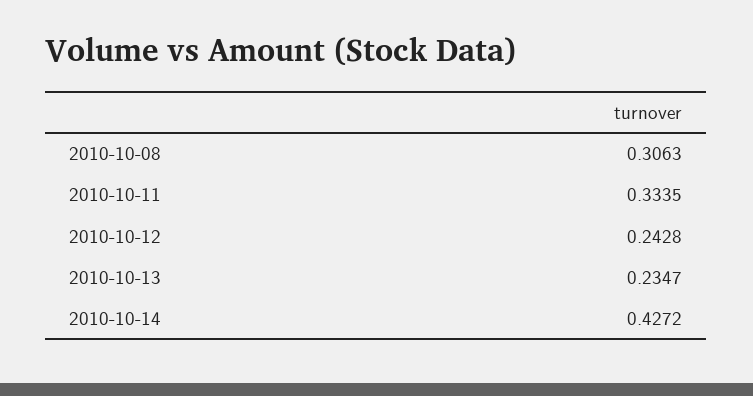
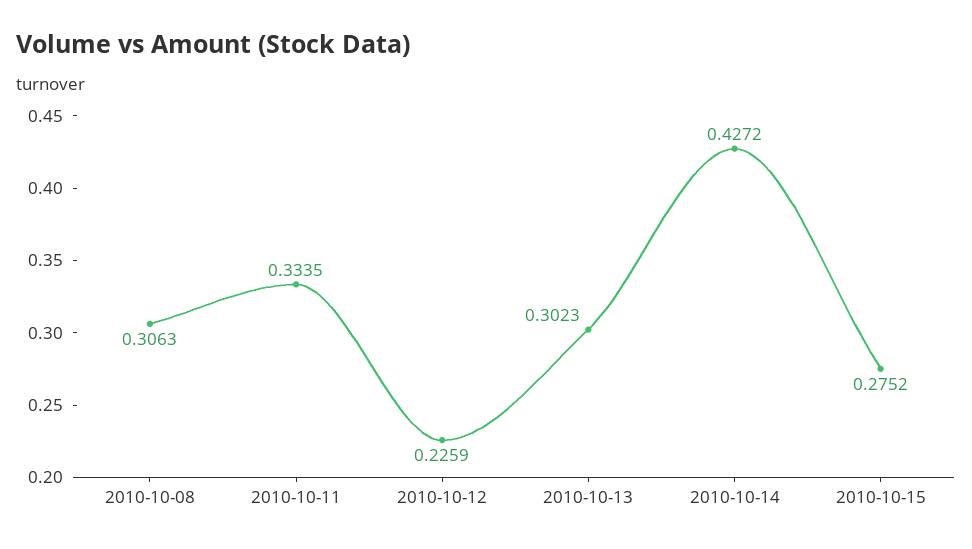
2010-10-12: 0.2428 -> 0.2259
2010-10-13: 0.2347 -> 0.3023
2010-10-15: none -> 0.2752

